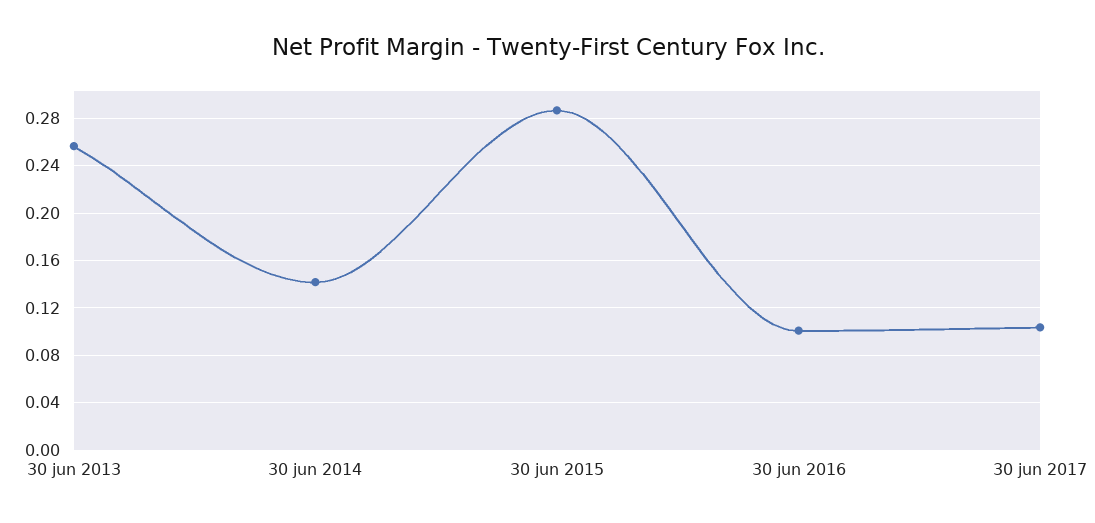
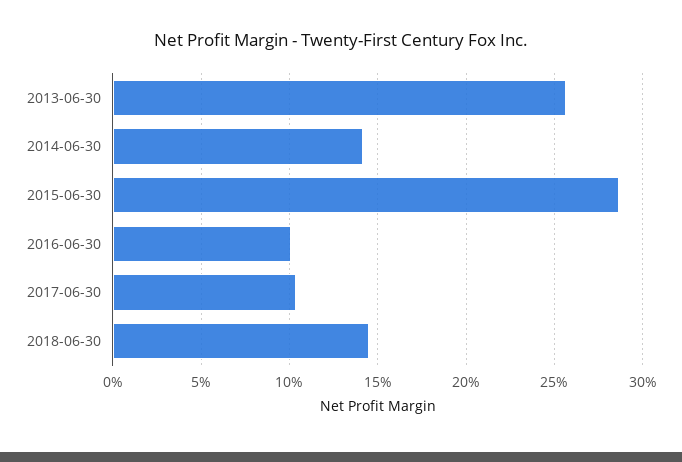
2018-06-30: none -> 0.145

